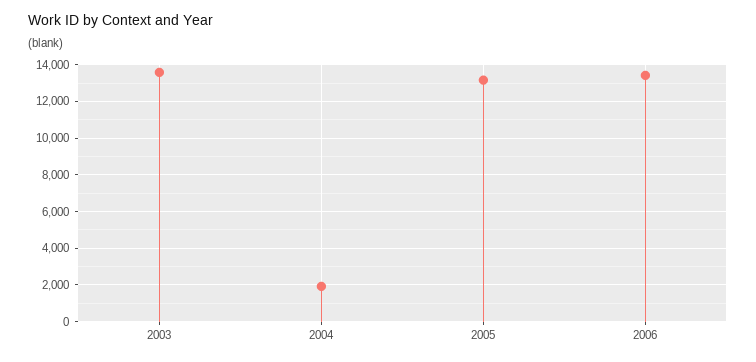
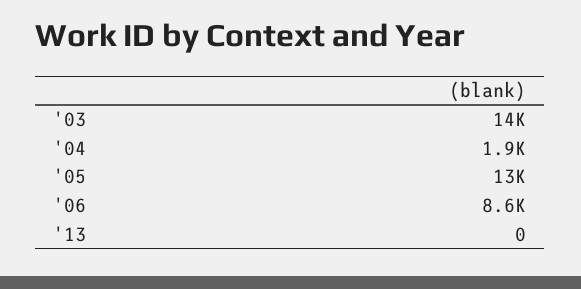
2006: 13500 -> 8600
'13: none -> 0

